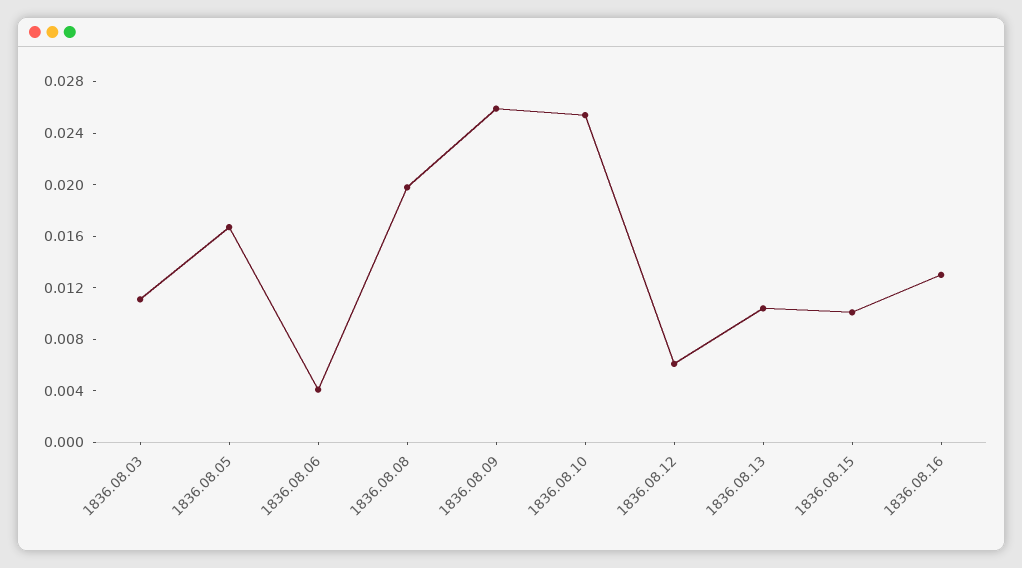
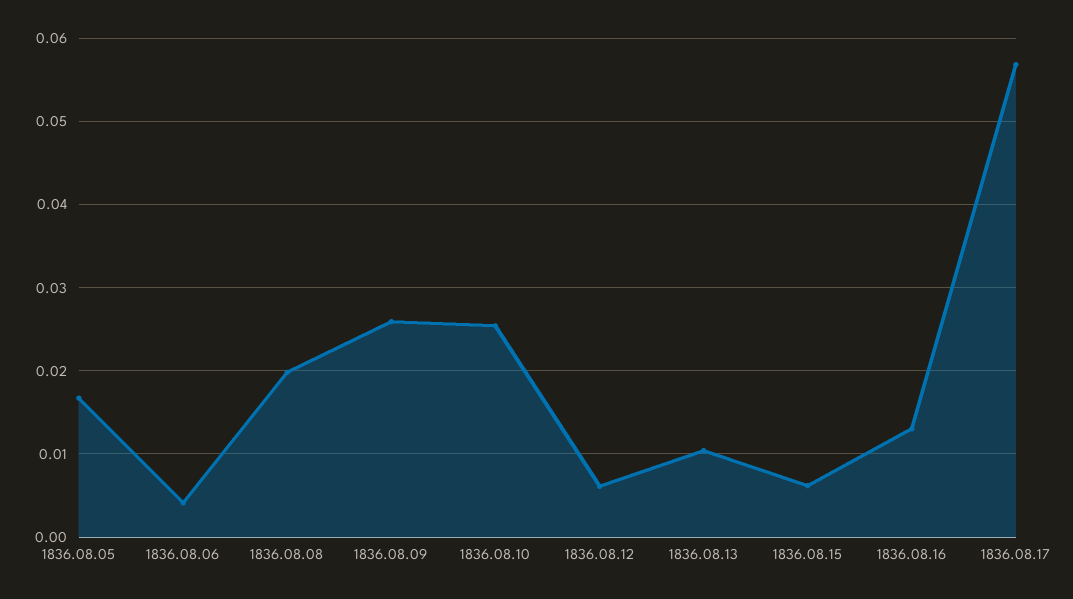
1836.08.03: 0.011 -> none
1836.08.15: 0.01 -> 0.006
1836.08.17: none -> 0.057

